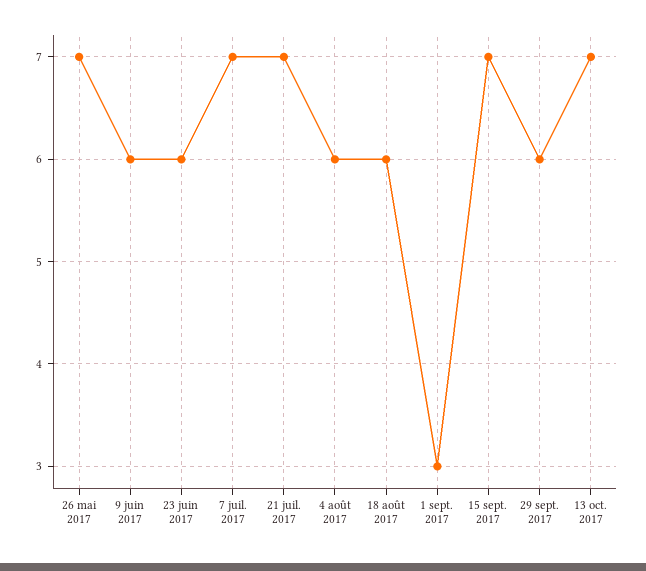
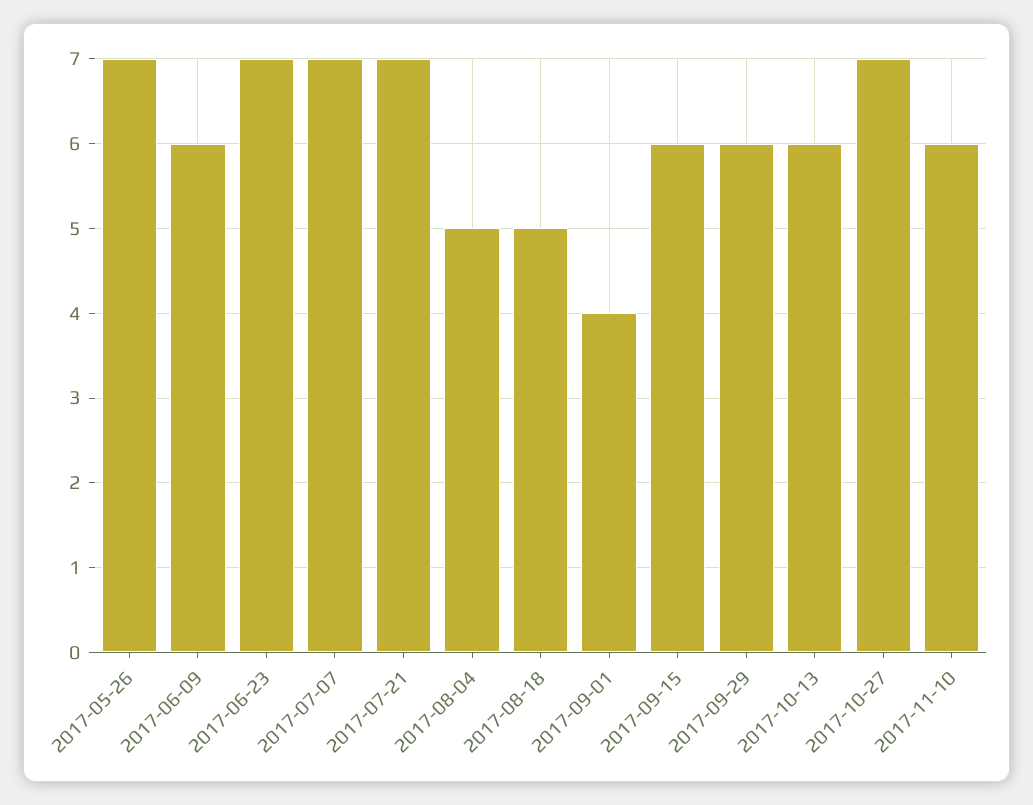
23 juin 2017: 6 -> 7
4 août 2017: 6 -> 5
18 août 2017: 6 -> 5
1 sept. 2017: 3 -> 4
15 sept. 2017: 7 -> 6
13 oct. 2017: 7 -> 6
2017-10-27: none -> 7
2017-11-10: none -> 6

